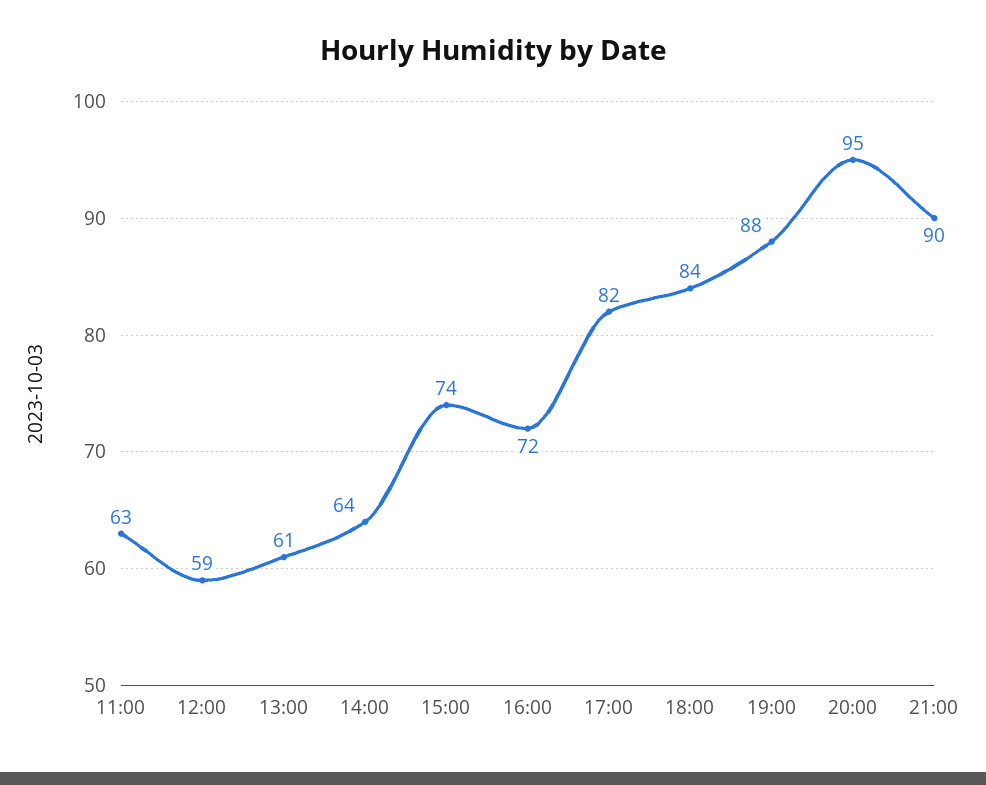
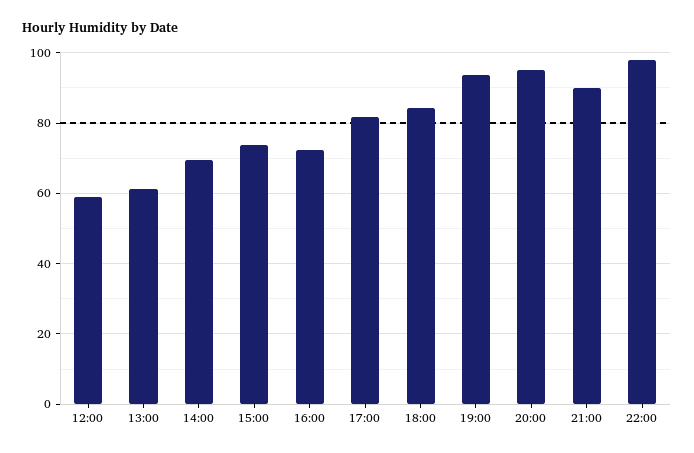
11:00: 63 -> none
14:00: 64 -> 70
19:00: 88 -> 94
22:00: none -> 98

